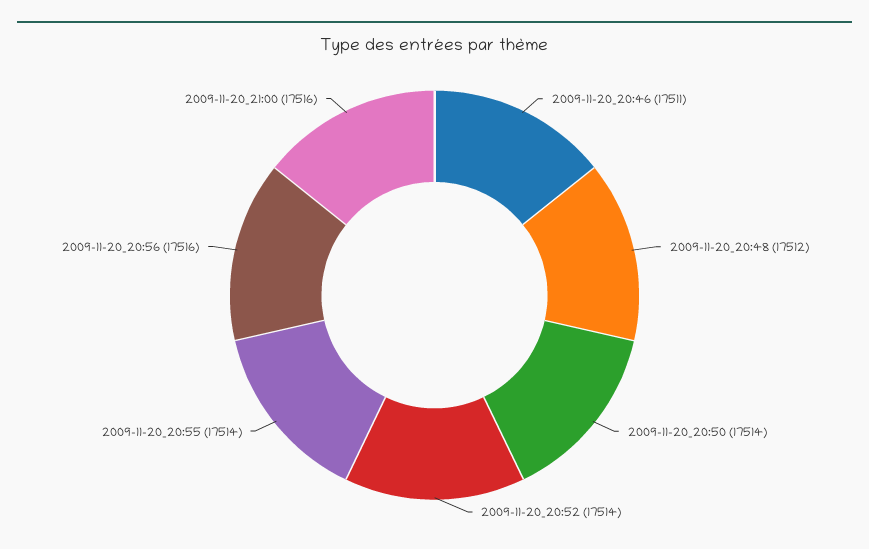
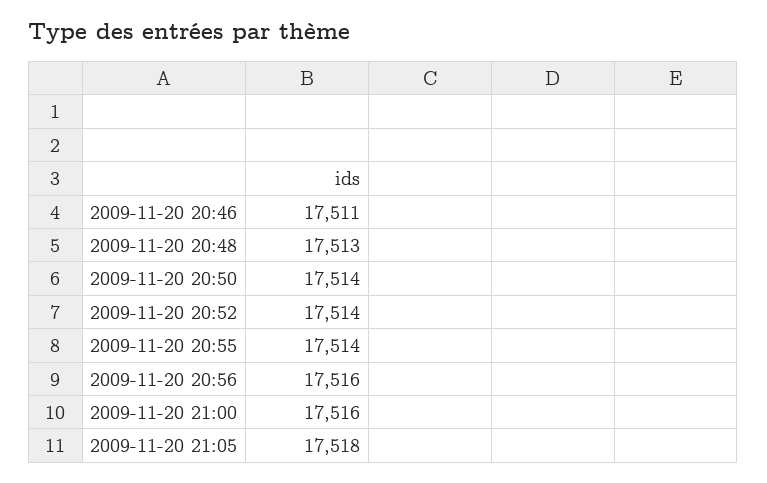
2009-11-20_20:48: 17512 -> 17513
2009-11-20 21:05: none -> 17518

